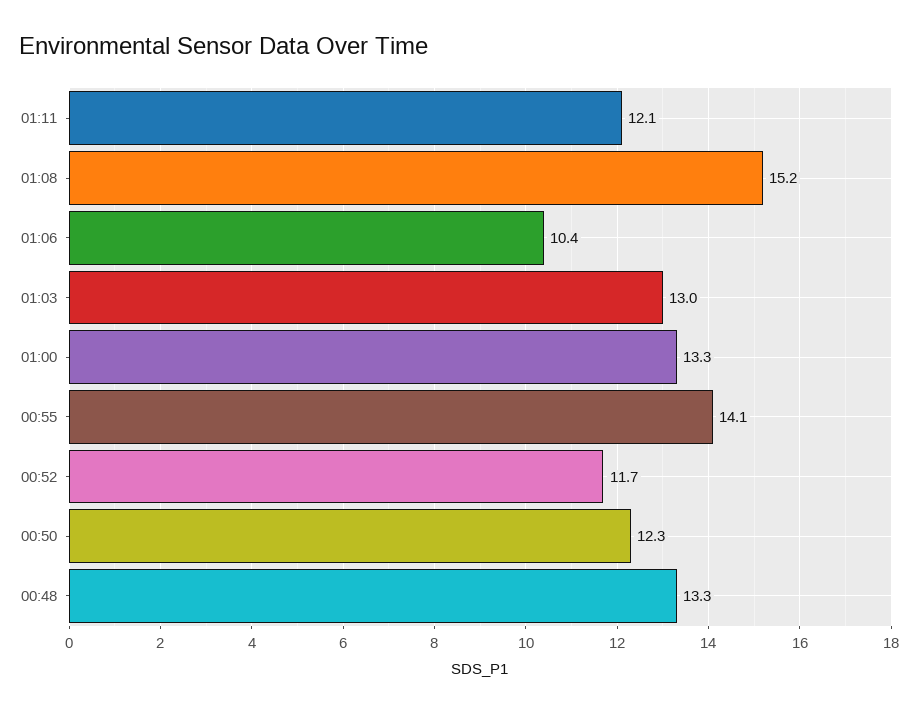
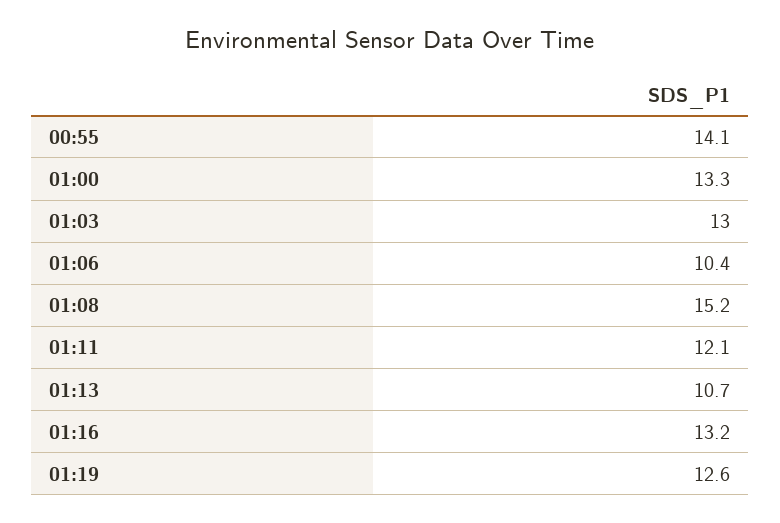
00:52: 11.7 -> none
00:50: 12.3 -> none
00:48: 13.3 -> none
01:13: none -> 10.7
01:16: none -> 13.2
01:19: none -> 12.6

